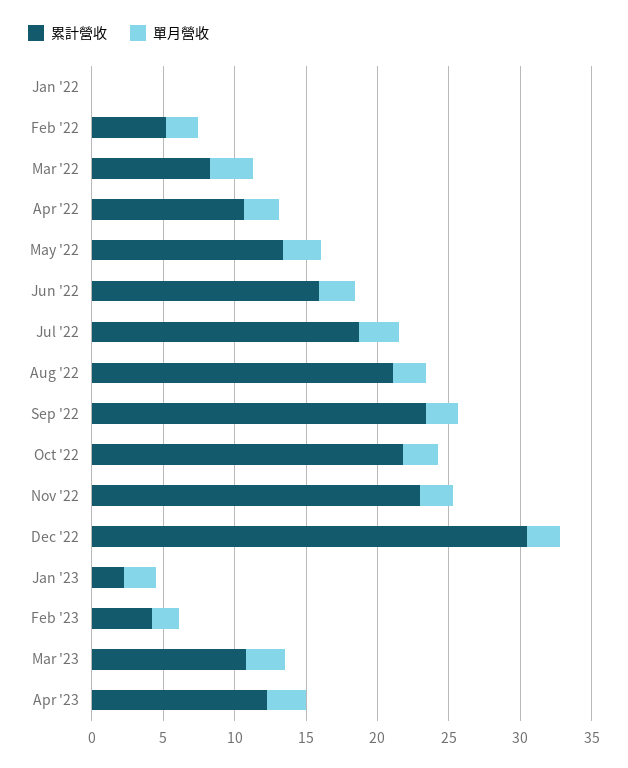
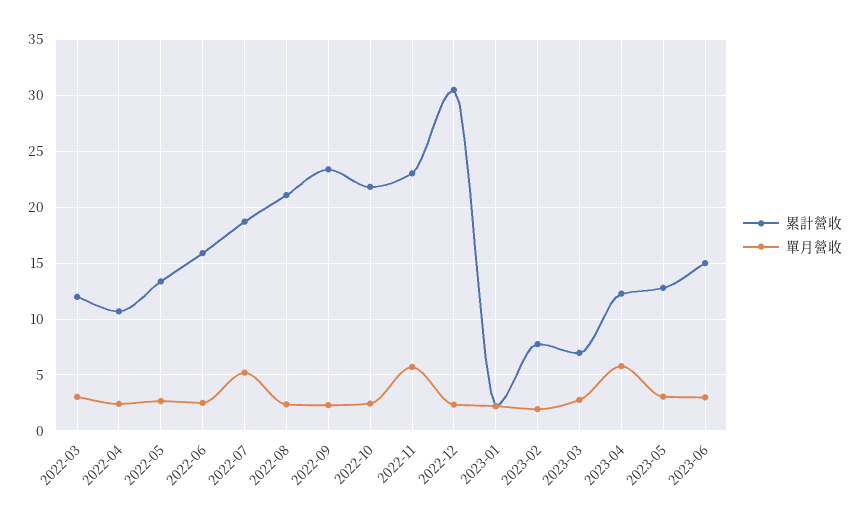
累計營收, Jan '22: 0 -> none
單月營收, Jan '22: 0 -> none
累計營收, Feb '22: 5 -> none
單月營收, Feb '22: 2 -> none
累計營收, Mar '22: 8 -> 12
單月營收, Jul '22: 3 -> 5
單月營收, Nov '22: 2 -> 6
累計營收, Feb '23: 4 -> 8
累計營收, Mar '23: 11 -> 7
單月營收, Apr '23: 3 -> 6
累計營收, 2023-05: none -> 13
單月營收, 2023-05: none -> 3
累計營收, 2023-06: none -> 15
單月營收, 2023-06: none -> 3

